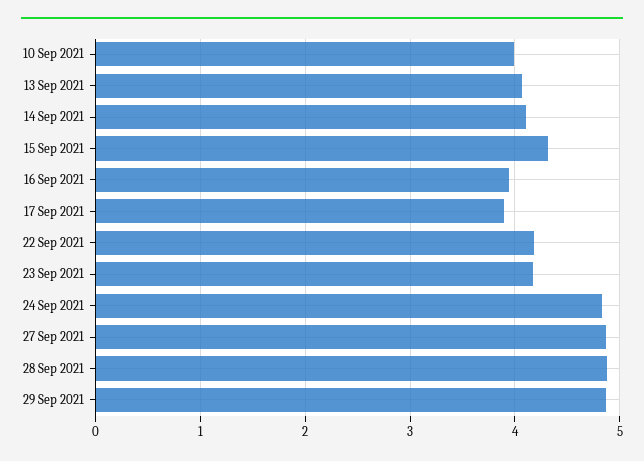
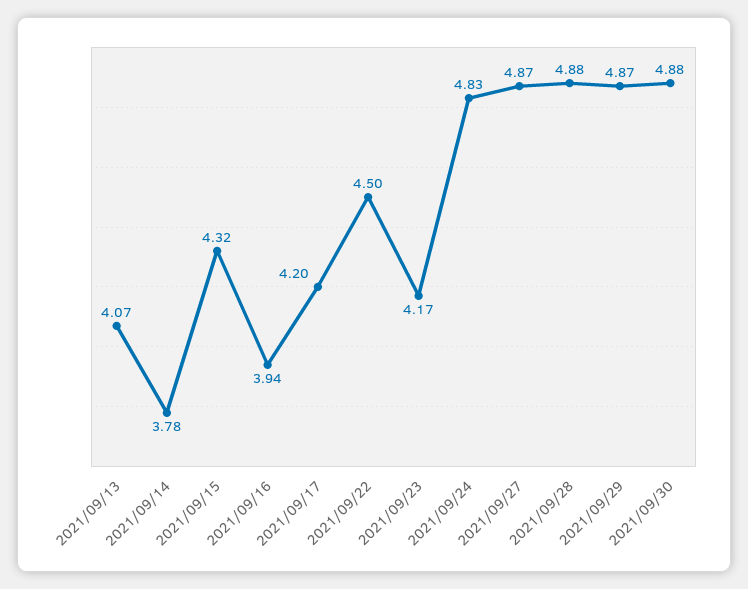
10 Sep 2021: 4 -> none
14 Sep 2021: 4.1 -> 3.78
17 Sep 2021: 3.9 -> 4.2
22 Sep 2021: 4.2 -> 4.5
2021/09/30: none -> 4.88

